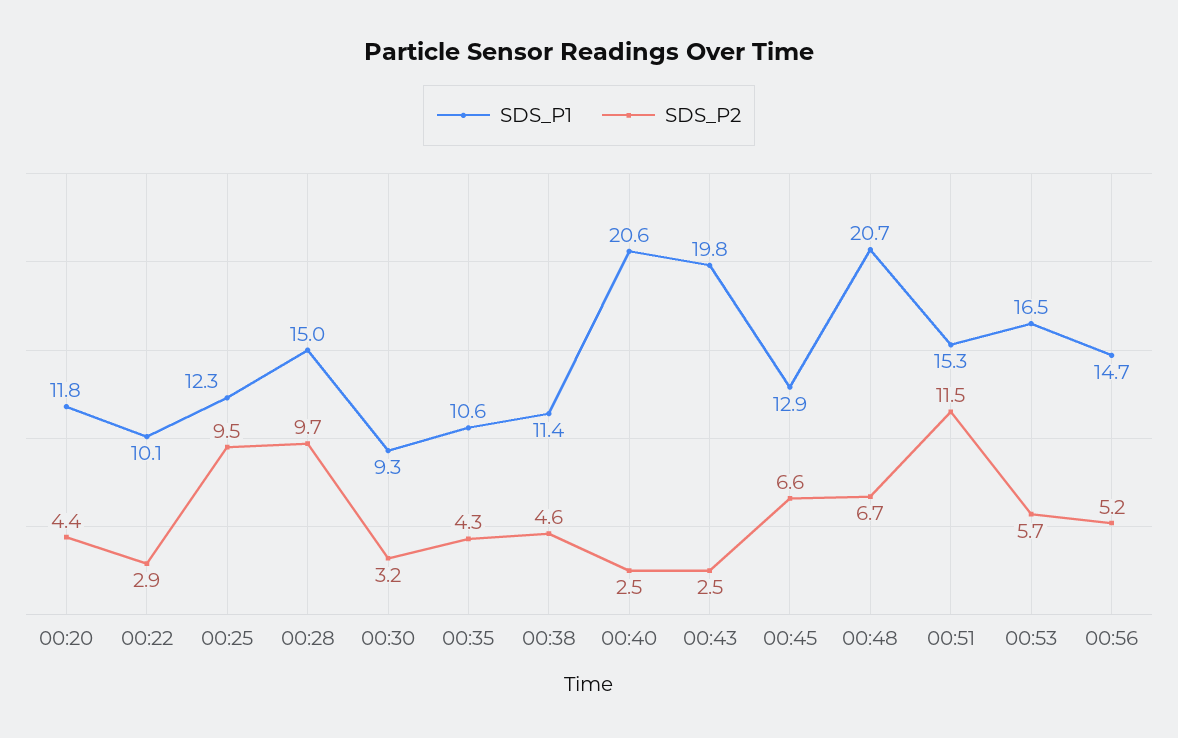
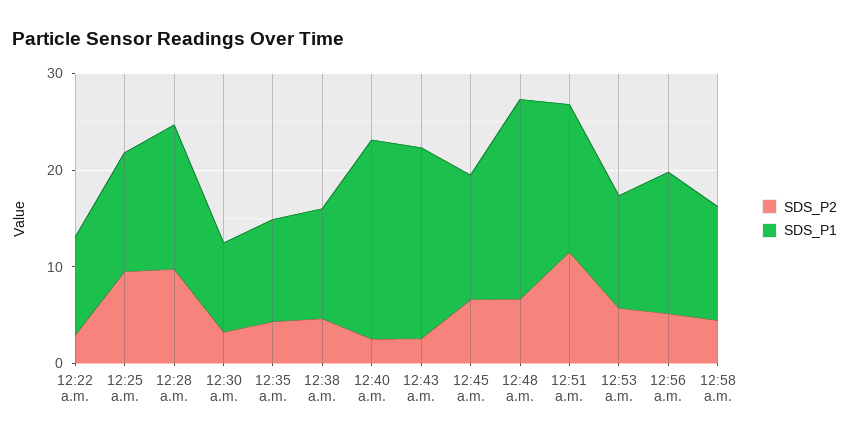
SDS_P1, 00:20: 11.8 -> none
SDS_P2, 00:20: 4.4 -> none
SDS_P1, 00:53: 16.5 -> 12
SDS_P2, 12:58 a.m.: none -> 4
SDS_P1, 12:58 a.m.: none -> 12

